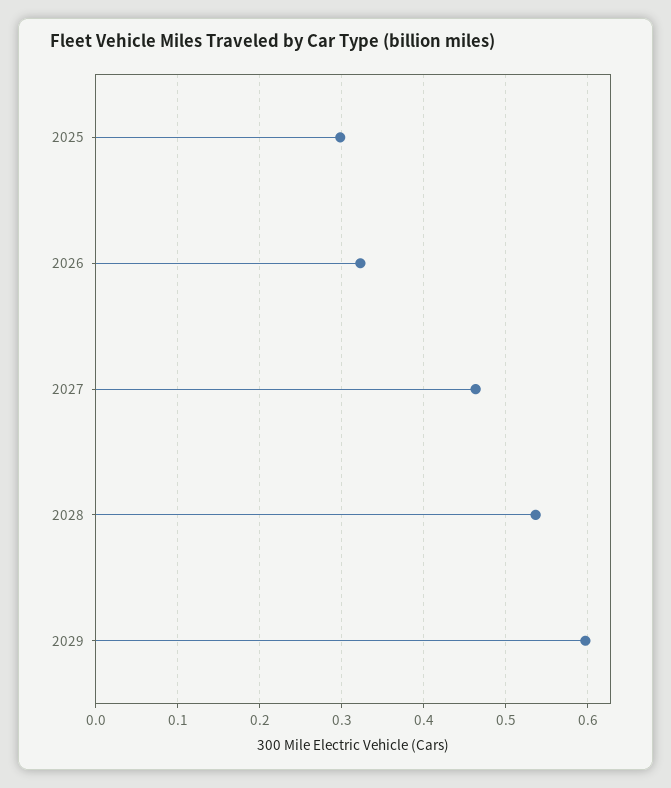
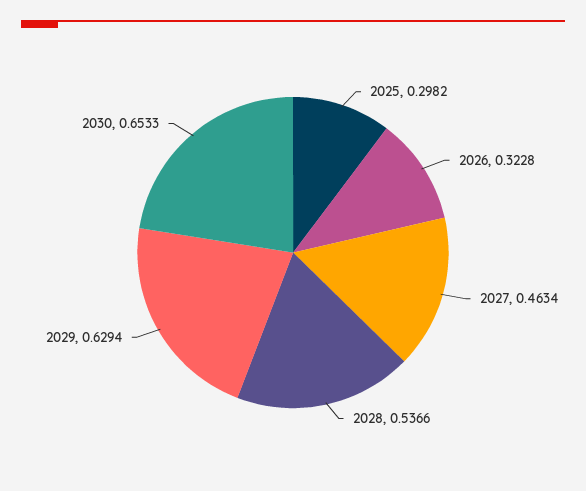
2029: 0.6 -> 0.6294
2030: none -> 0.6533

